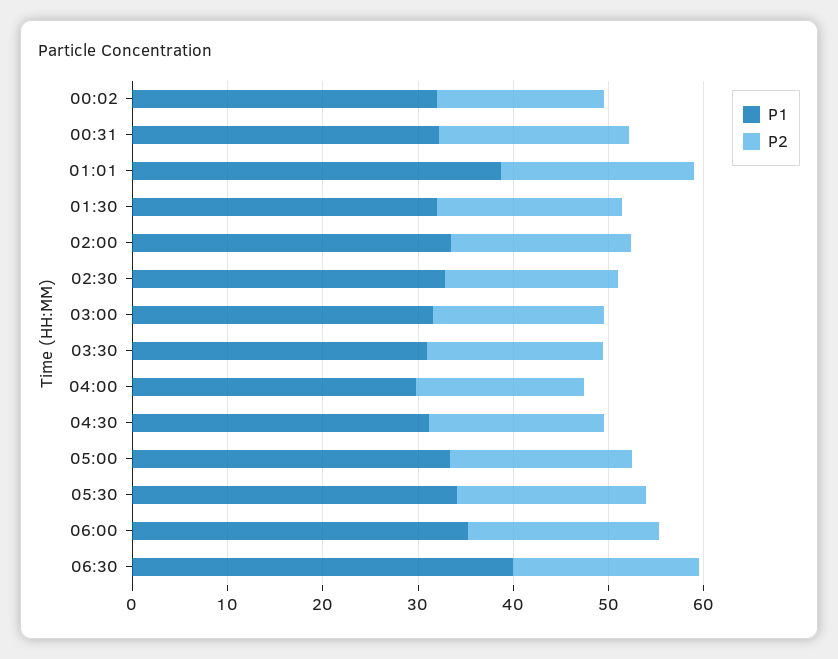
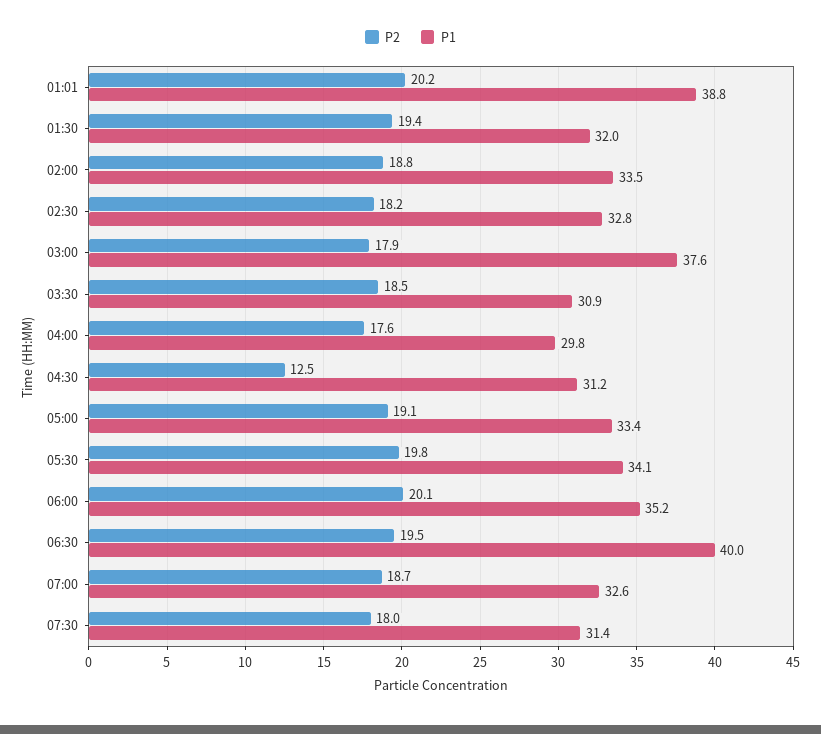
P1, 00:02: 32 -> none
P2, 00:02: 18 -> none
P1, 00:31: 32 -> none
P2, 00:31: 20 -> none
P1, 03:00: 32 -> 37.6
P2, 04:30: 18 -> 12.5
P2, 07:00: none -> 18.7
P1, 07:00: none -> 32.6
P2, 07:30: none -> 18
P1, 07:30: none -> 31.4

